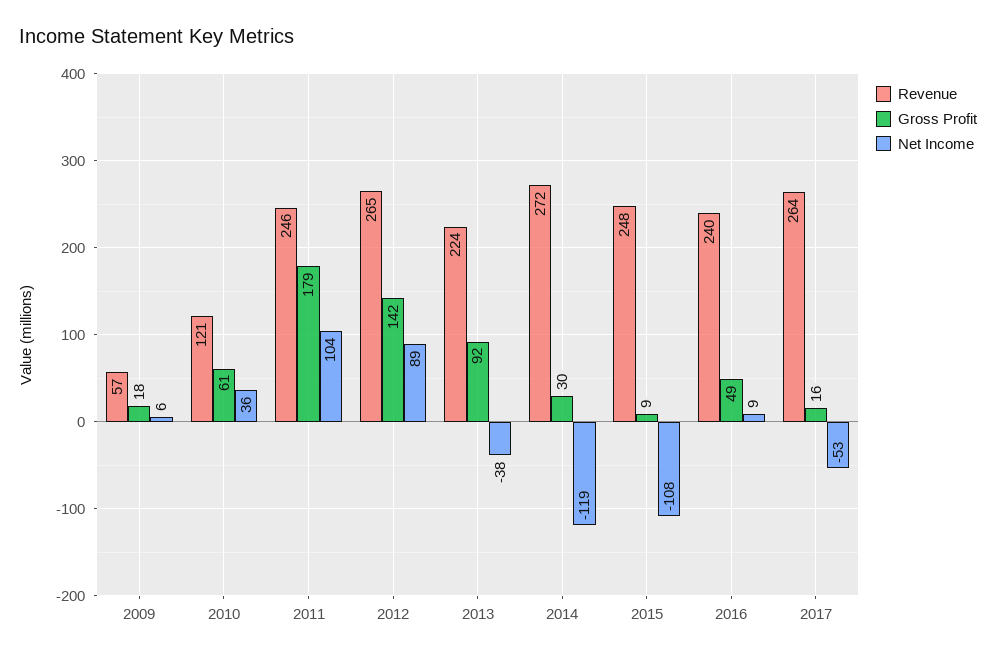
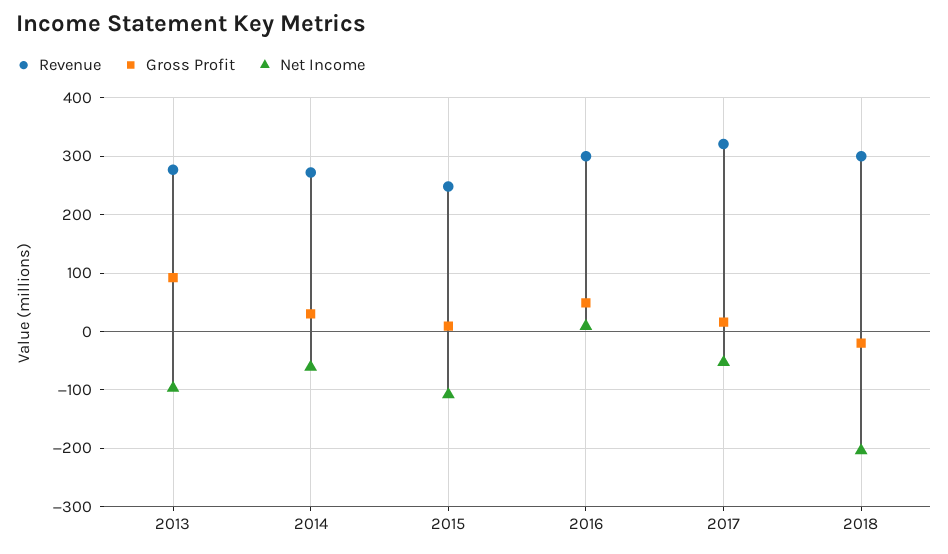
Revenue, 2009: 57 -> none
Gross Profit, 2009: 18 -> none
Net Income, 2009: 6 -> none
Revenue, 2010: 121 -> none
Gross Profit, 2010: 61 -> none
Net Income, 2010: 36 -> none
Revenue, 2011: 246 -> none
Gross Profit, 2011: 179 -> none
Net Income, 2011: 104 -> none
Revenue, 2012: 265 -> none
Gross Profit, 2012: 142 -> none
Net Income, 2012: 89 -> none
Revenue, 2013: 224 -> 280
Net Income, 2013: -38 -> -100
Net Income, 2014: -119 -> -60
Revenue, 2016: 240 -> 300
Revenue, 2017: 264 -> 320
Revenue, 2018: none -> 300
Gross Profit, 2018: none -> -20
Net Income, 2018: none -> -200

